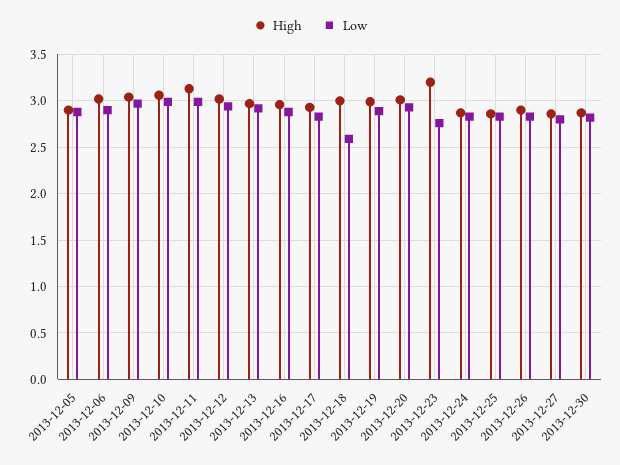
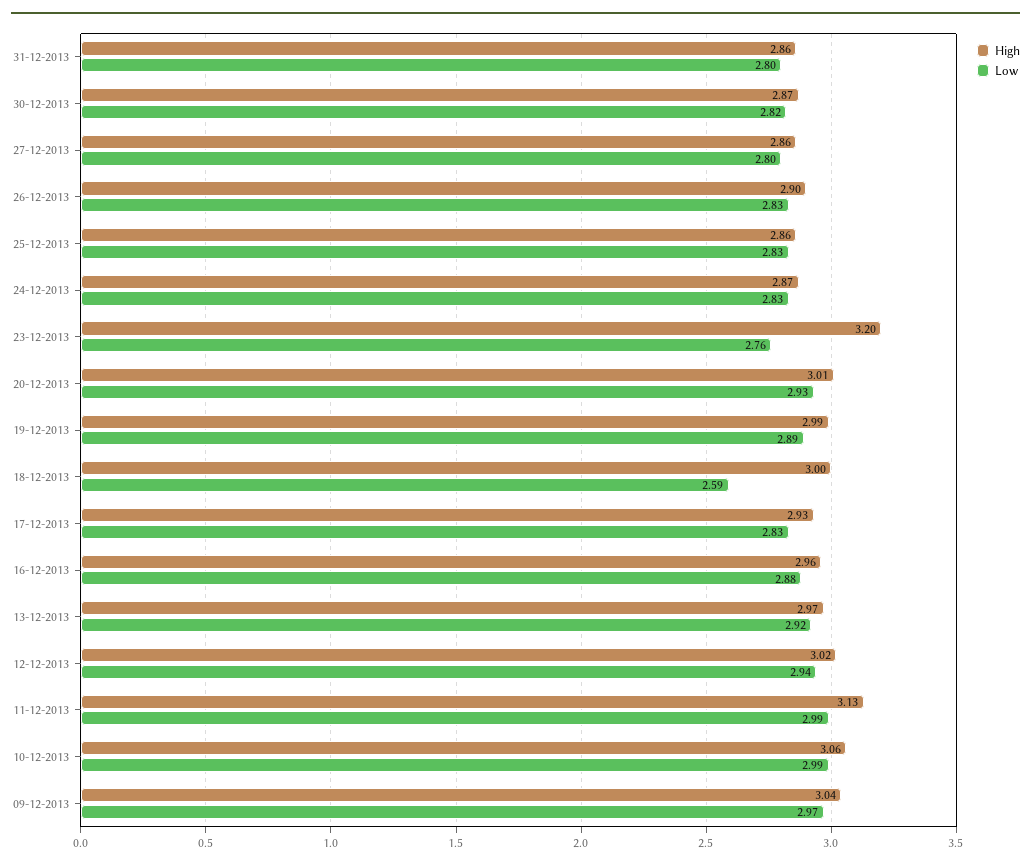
High, 2013-12-05: 2.9 -> none
Low, 2013-12-05: 2.9 -> none
High, 2013-12-06: 3 -> none
Low, 2013-12-06: 2.9 -> none
High, 31-12-2013: none -> 2.86
Low, 31-12-2013: none -> 2.8

